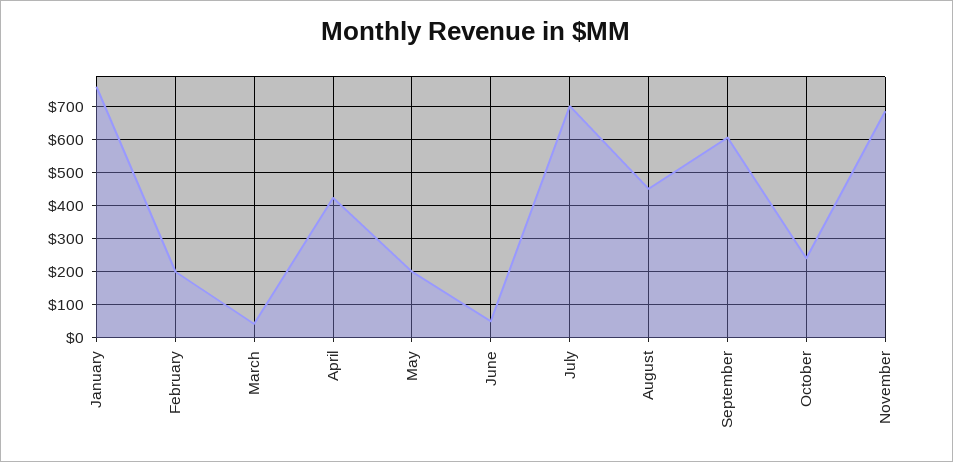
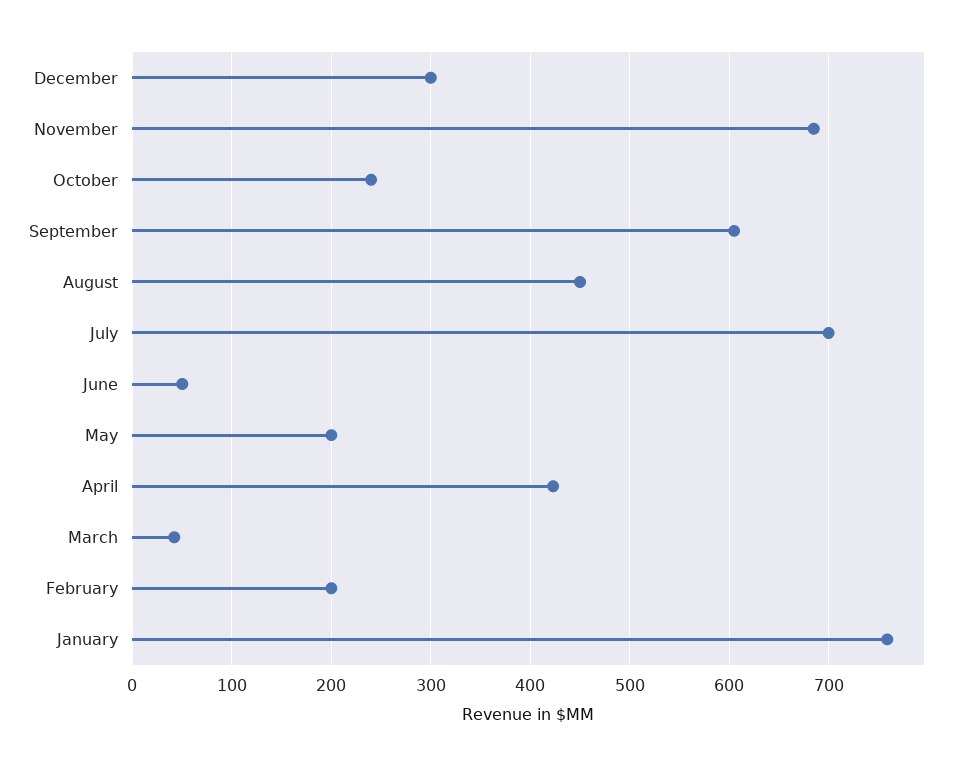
December: none -> 300

